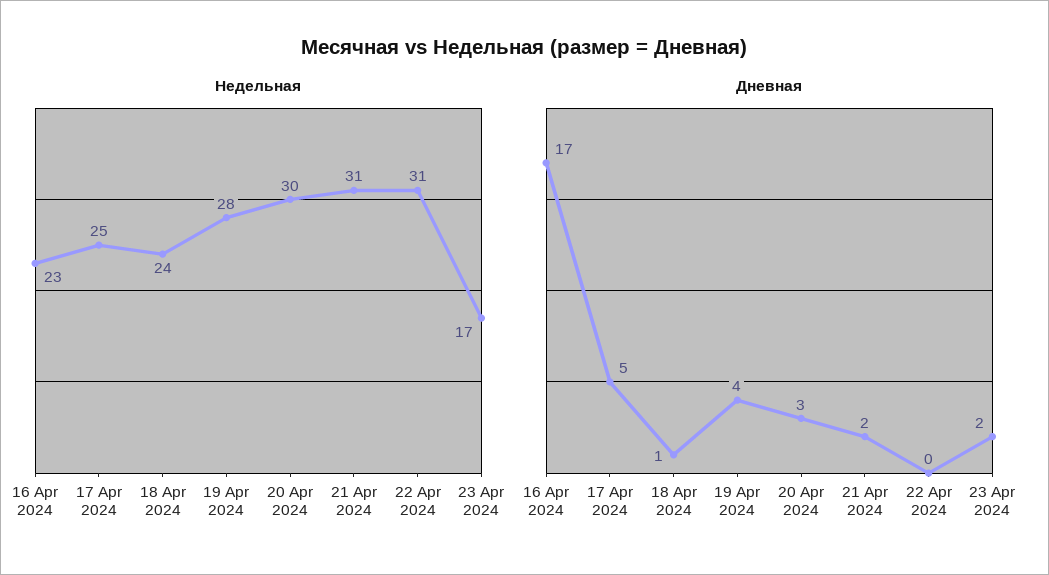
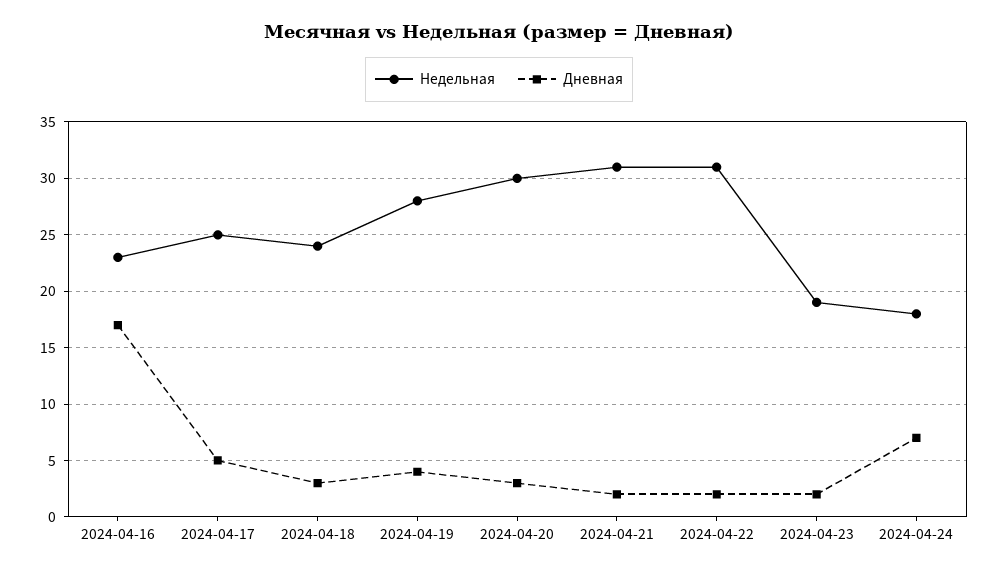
Недельная, 23 Apr 2024: 17 -> 19
Дневная, 18 Apr 2024: 1 -> 3
Дневная, 22 Apr 2024: 0 -> 2
Недельная, 2024-04-24: none -> 18
Дневная, 2024-04-24: none -> 7

